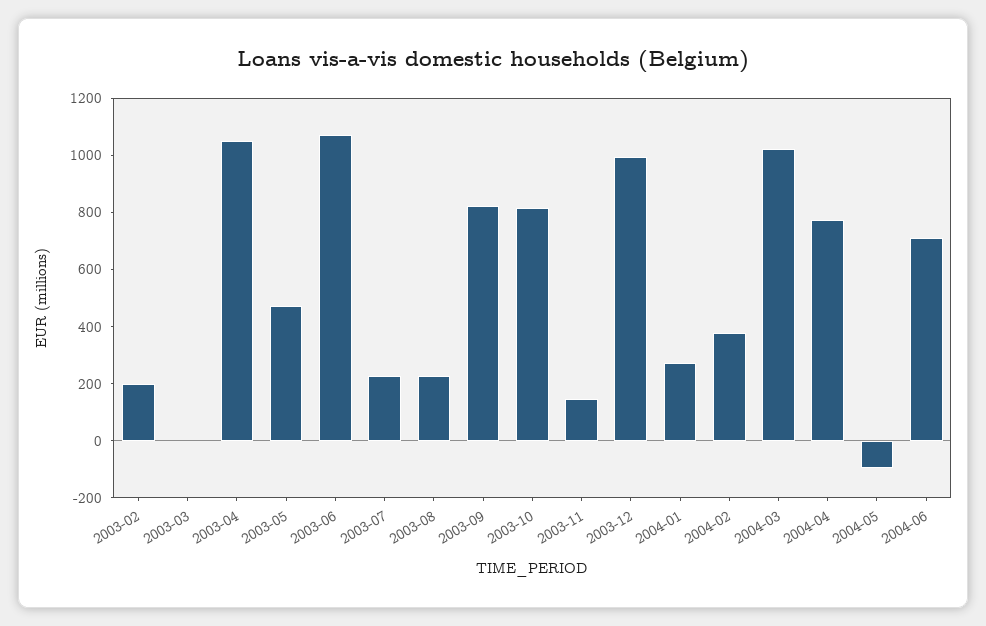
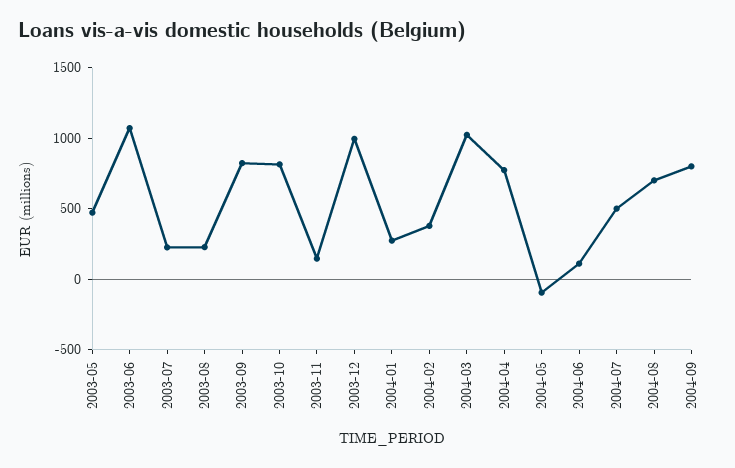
2003-02: 200 -> none
2003-03: 0 -> none
2003-04: 1050 -> none
2004-06: 700 -> 100
2004-07: none -> 500
2004-08: none -> 700
2004-09: none -> 800

